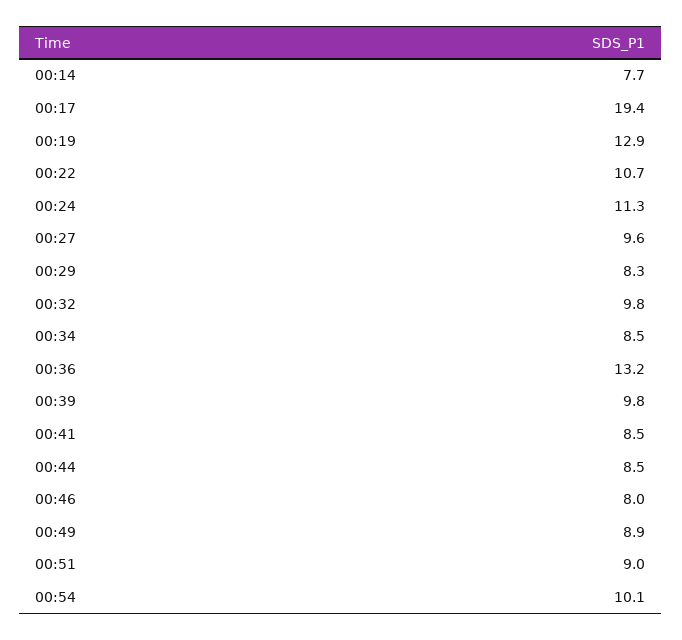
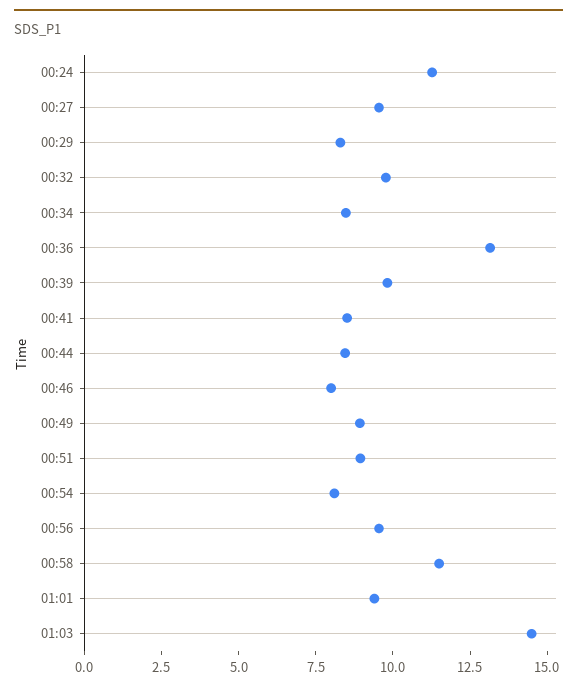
00:14: 7.7 -> none
00:17: 19.4 -> none
00:19: 12.9 -> none
00:22: 10.7 -> none
00:54: 10.1 -> 8
00:56: none -> 9.5
00:58: none -> 11.5
01:01: none -> 9.5
01:03: none -> 14.5

